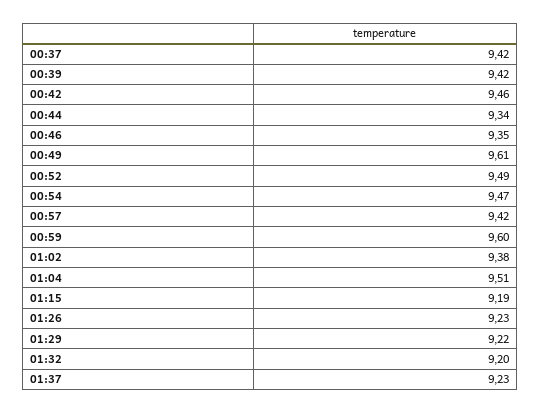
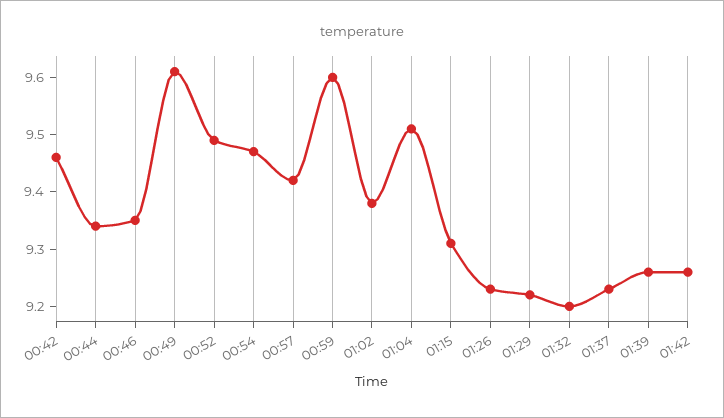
00:37: 9.42 -> none
00:39: 9.42 -> none
01:15: 9.19 -> 9.3
01:39: none -> 9.25
01:42: none -> 9.25

